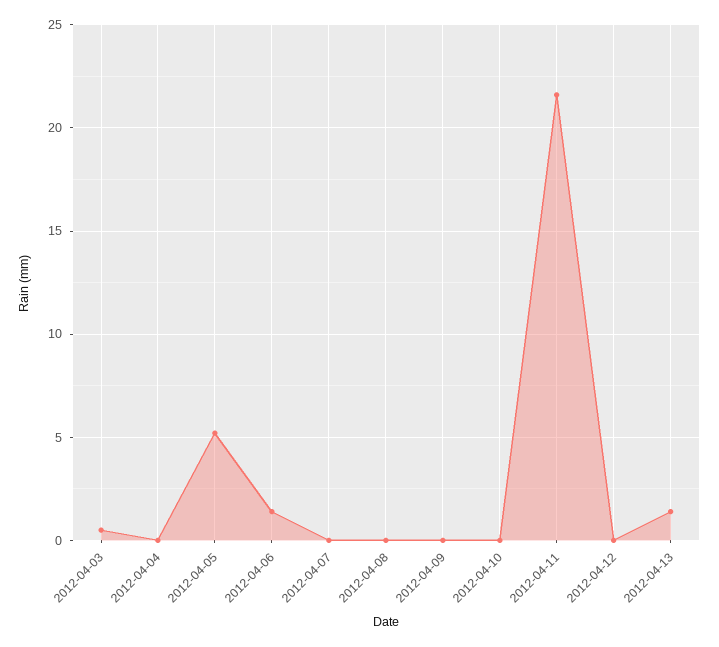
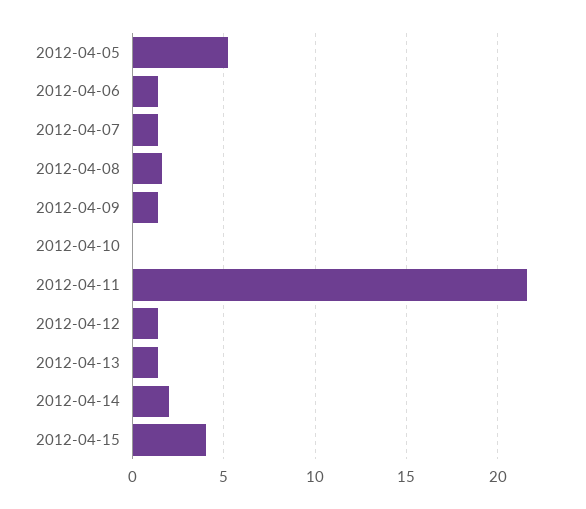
2012-04-03: 0.5 -> none
2012-04-04: 0 -> none
2012-04-07: 0 -> 1.5
2012-04-08: 0 -> 1.5
2012-04-09: 0 -> 1.5
2012-04-12: 0 -> 1.5
2012-04-14: none -> 2
2012-04-15: none -> 4

